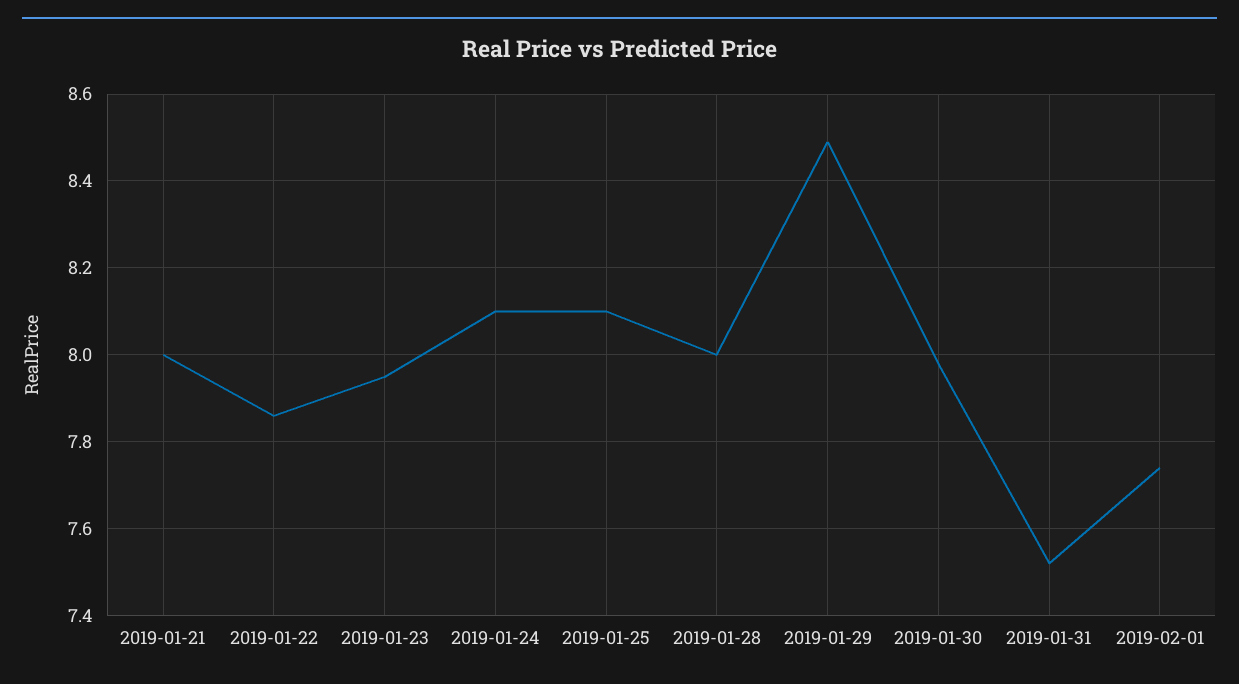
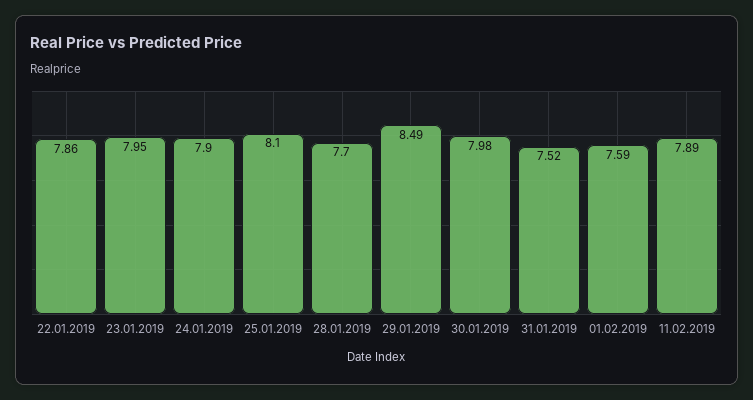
2019-01-21: 8 -> none
2019-01-24: 8.1 -> 7.9
2019-01-28: 8 -> 7.7
2019-02-01: 7.75 -> 7.59
11.02.2019: none -> 7.89

